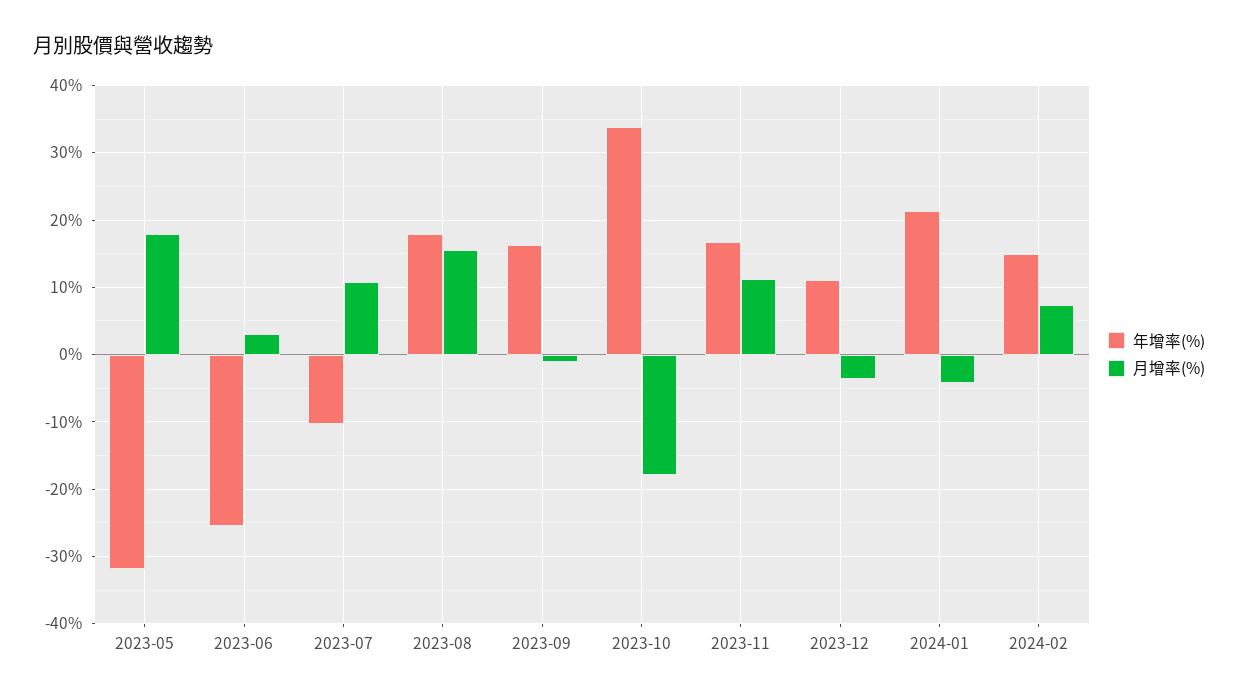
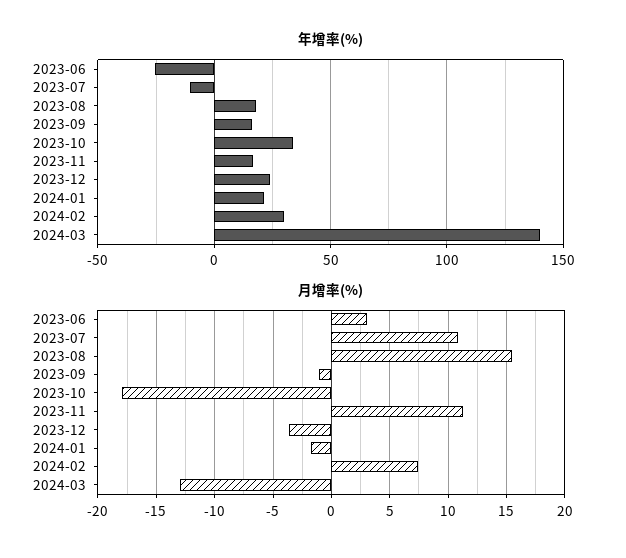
年增率(%), 2023-05: -32 -> none
月增率(%), 2023-05: 18 -> none
年增率(%), 2023-12: 11 -> 25
月增率(%), 2024-01: -4 -> -2
年增率(%), 2024-02: 15 -> 30
年增率(%), 2024-03: none -> 140
月增率(%), 2024-03: none -> -13

